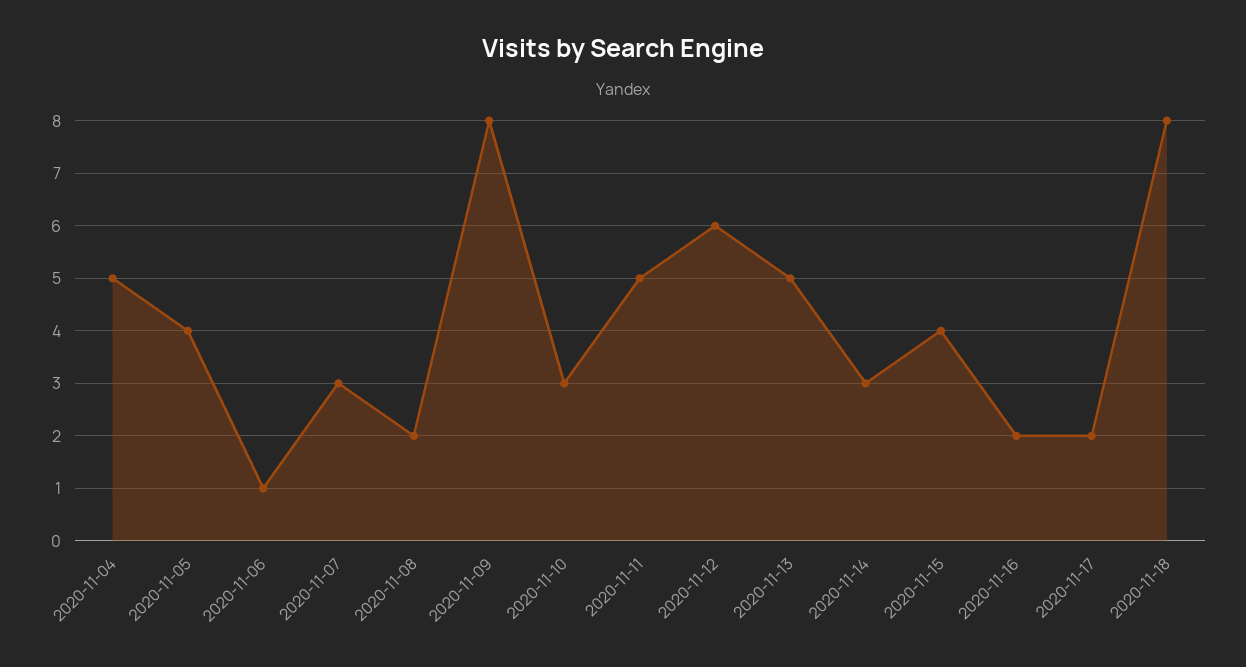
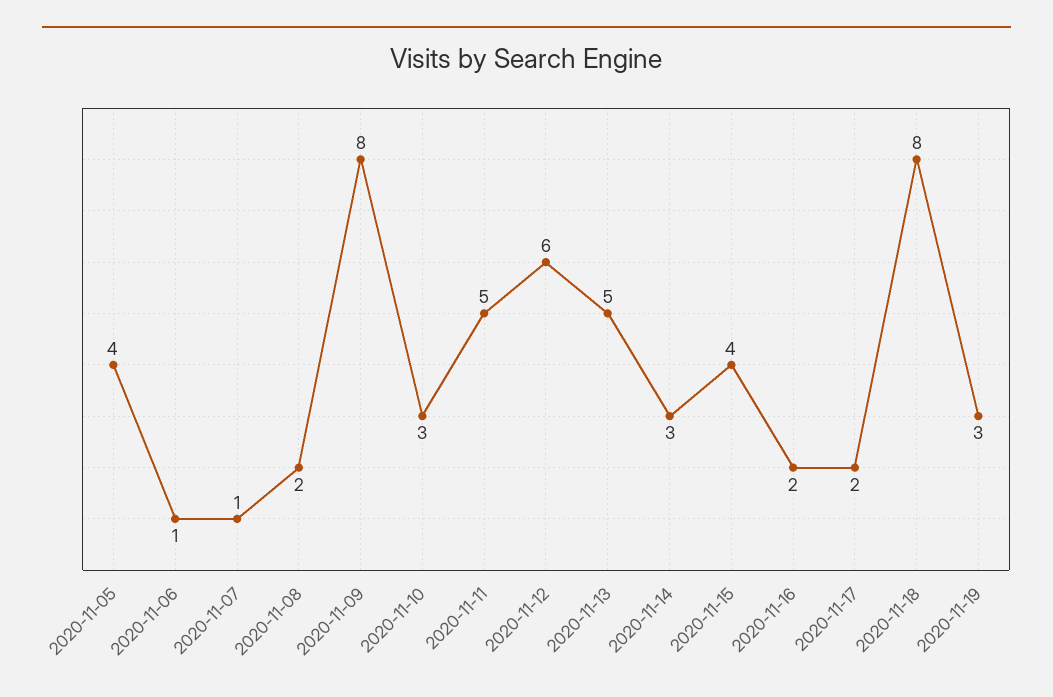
2020-11-04: 5 -> none
2020-11-07: 3 -> 1
2020-11-19: none -> 3

